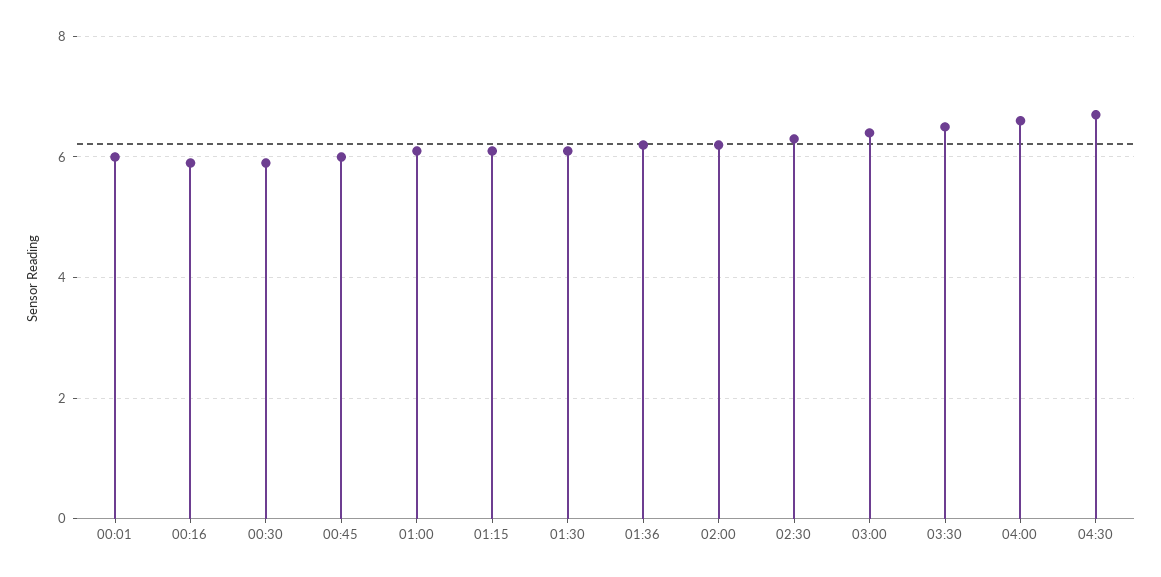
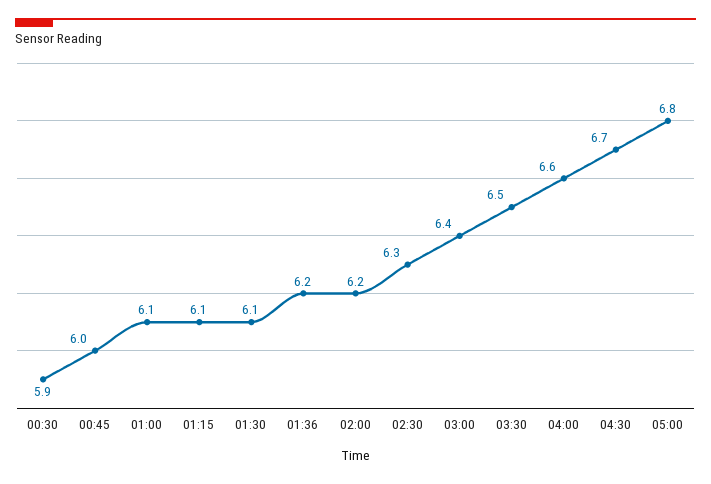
00:01: 6 -> none
00:16: 6 -> none
05:00: none -> 6.8

